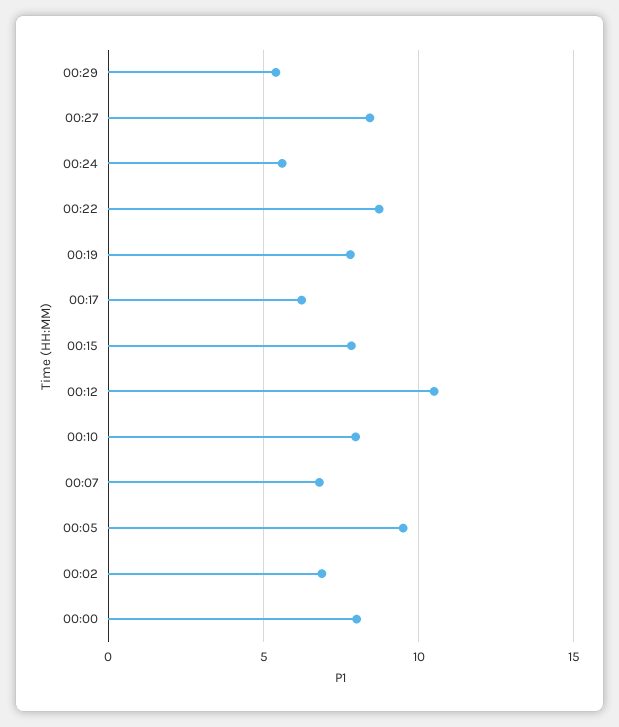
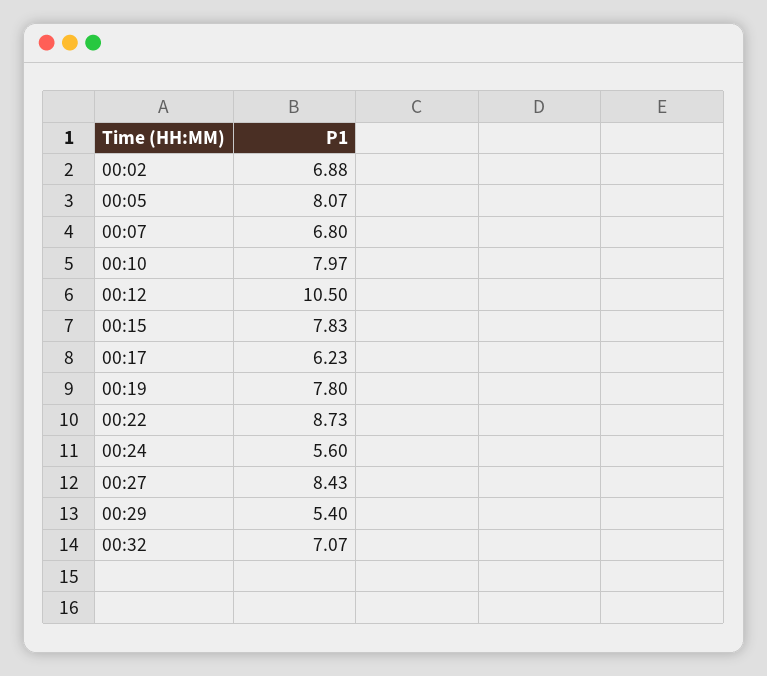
00:05: 9.5 -> 8.07
00:00: 8 -> none
00:32: none -> 7.07

